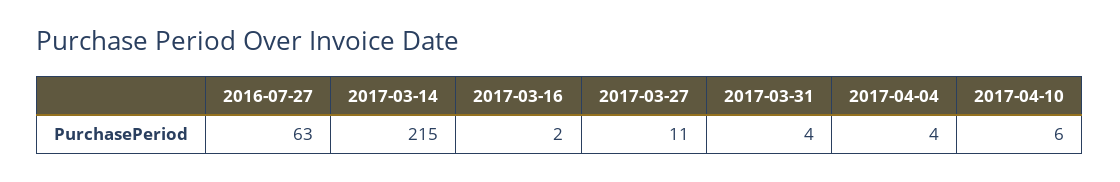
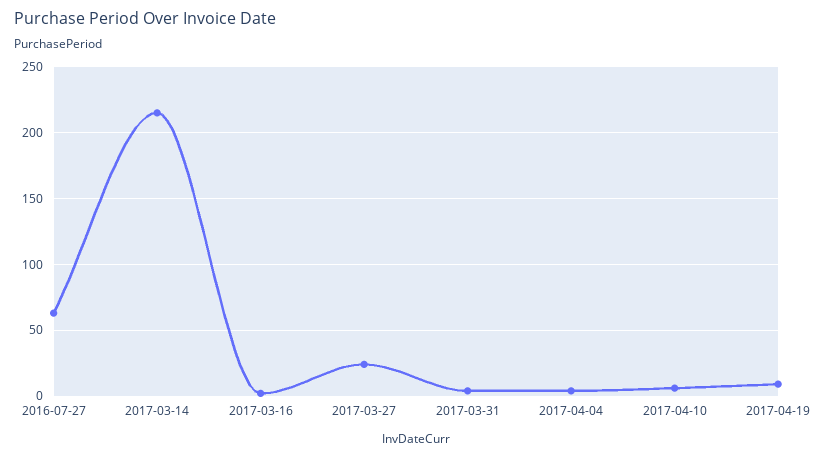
2017-03-27: 11 -> 25
2017-04-19: none -> 10

